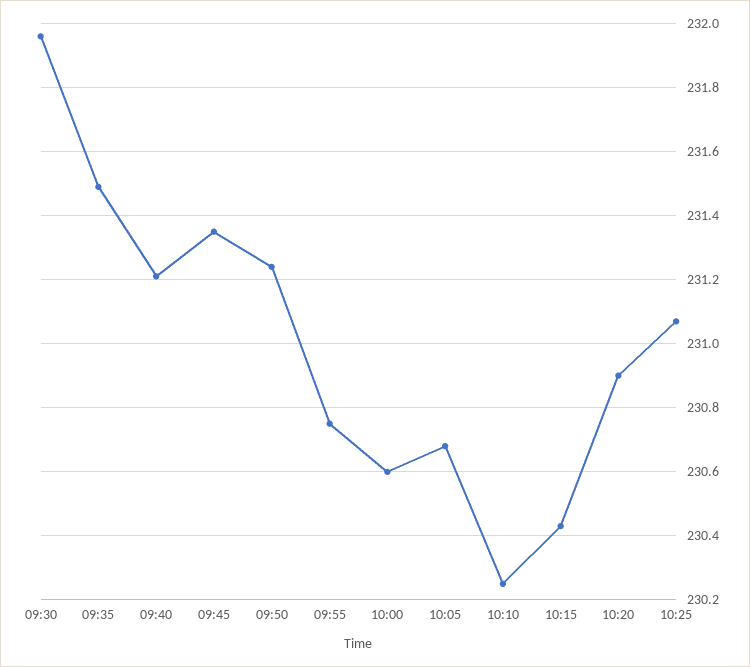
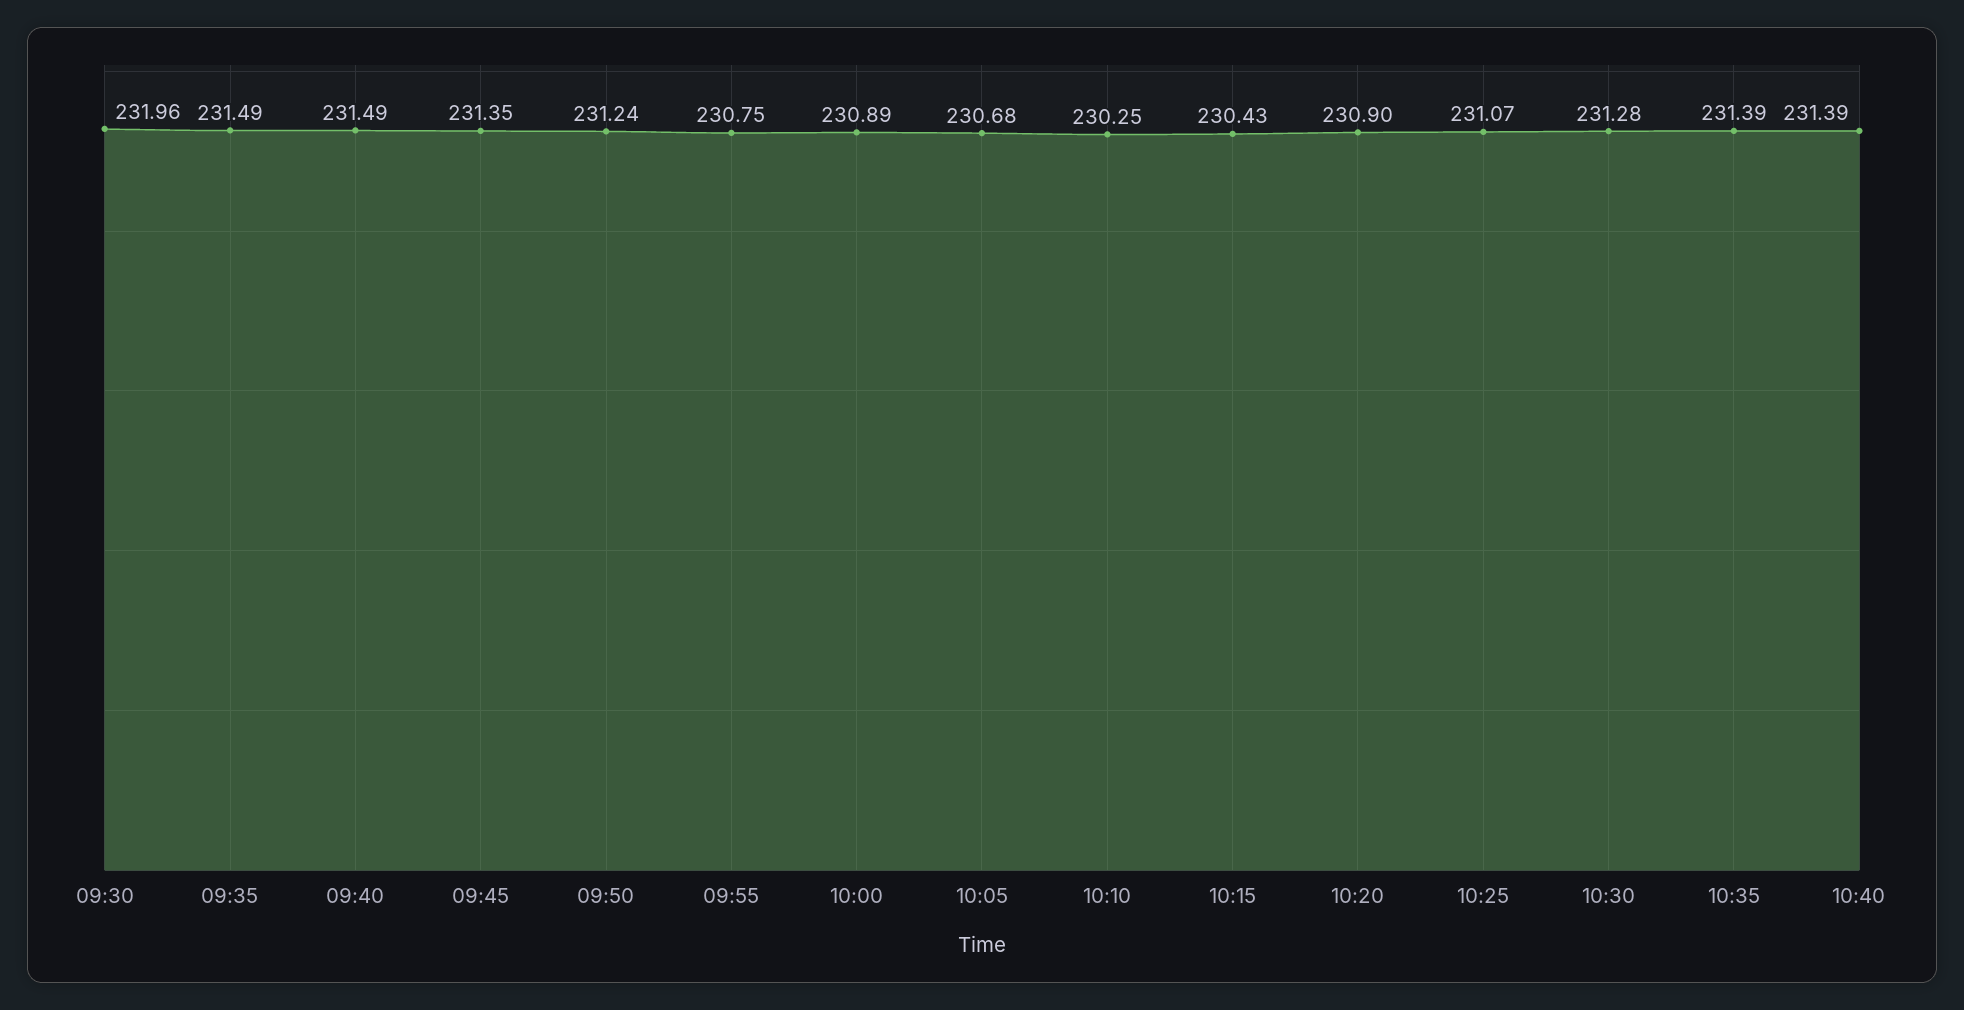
09:40: 231.2 -> 231.49
10:00: 230.6 -> 230.89
10:30: none -> 231.28
10:35: none -> 231.39
10:40: none -> 231.39

